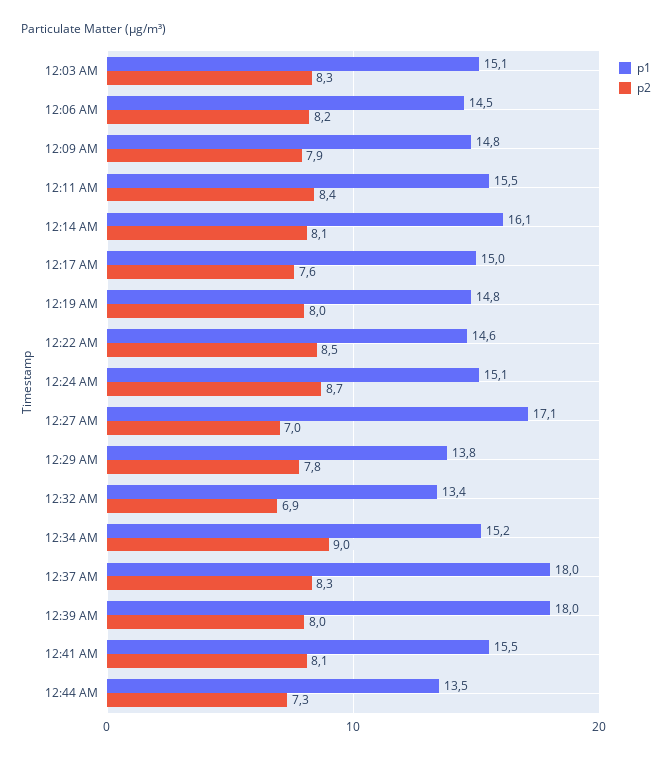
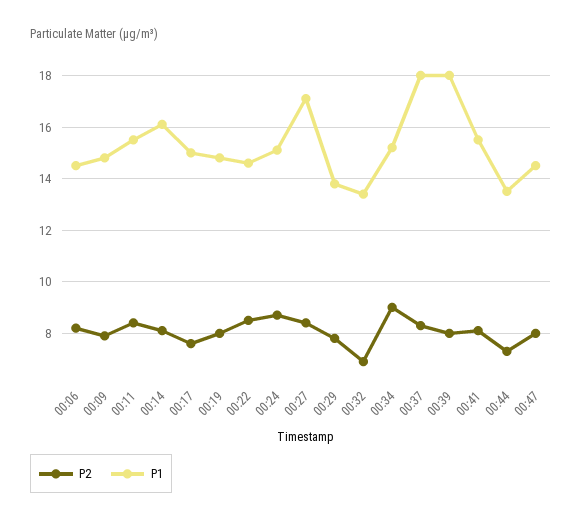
p1, 12:03 AM: 15.1 -> none
p2, 12:03 AM: 8.3 -> none
p2, 12:27 AM: 7 -> 8.5
p2, 00:47: none -> 8
p1, 00:47: none -> 14.5

